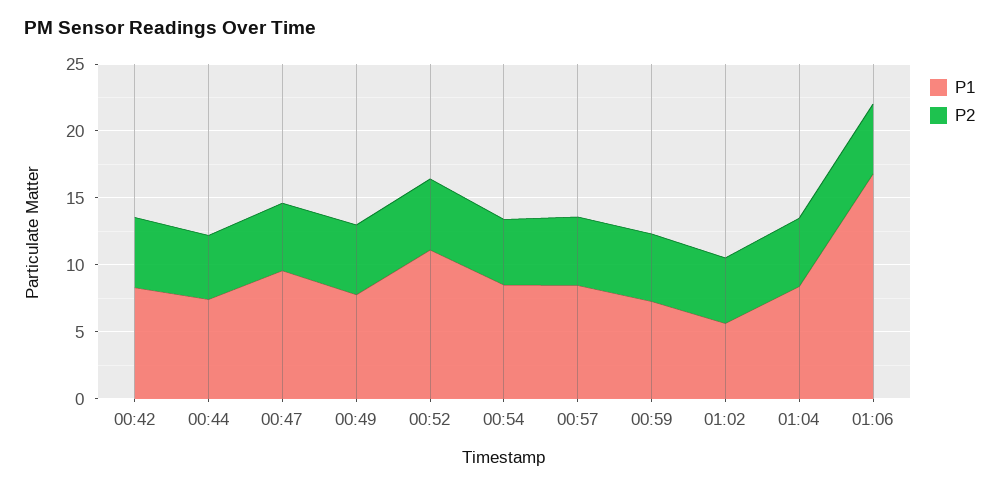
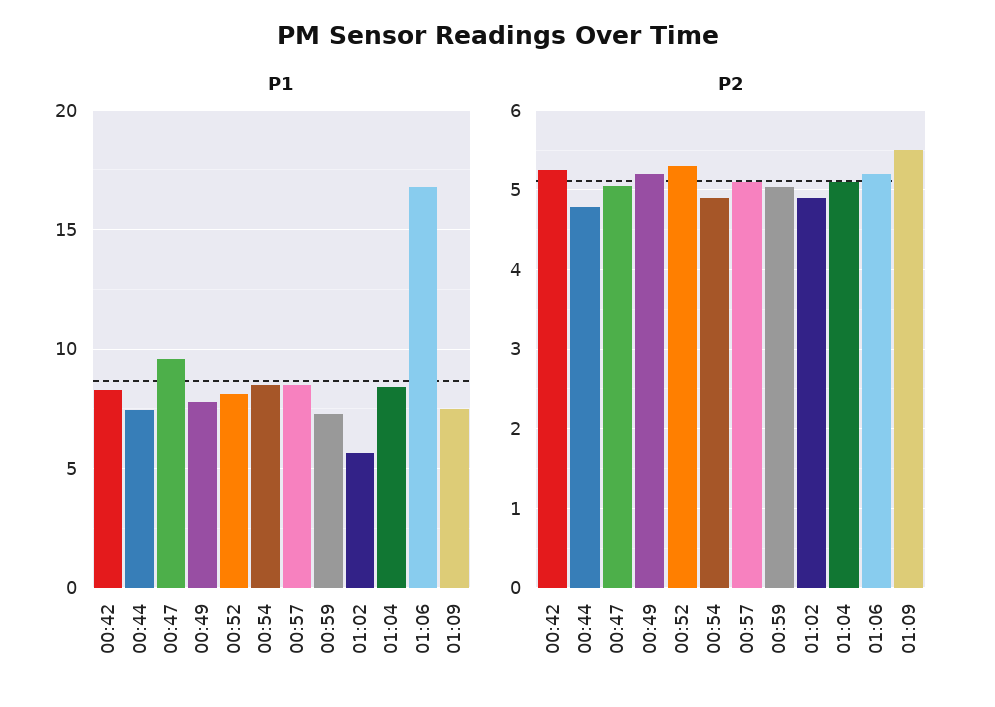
P1, 00:52: 11 -> 8
P1, 01:09: none -> 7.5
P2, 01:09: none -> 5.5

